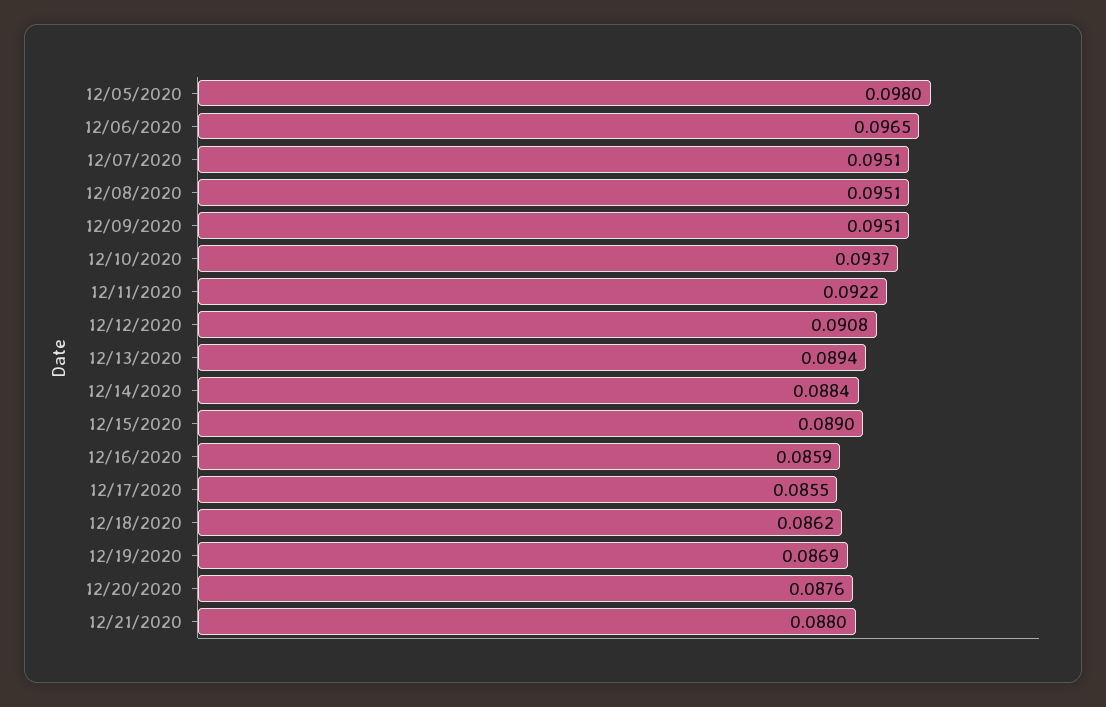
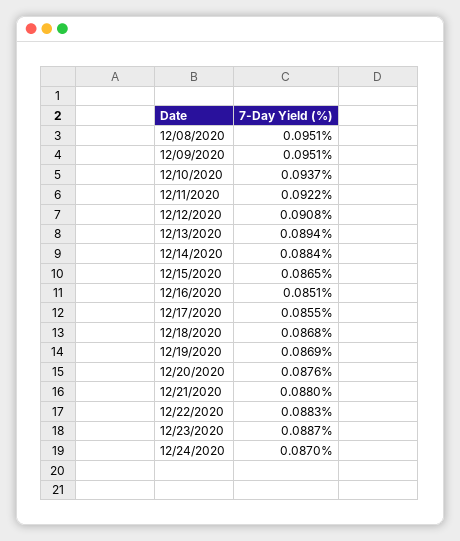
12/05/2020: 0.098 -> none
12/06/2020: 0.0965 -> none
12/07/2020: 0.0951 -> none
12/15/2020: 0.089 -> 0.0865
12/16/2020: 0.0859 -> 0.0851
12/18/2020: 0.0862 -> 0.0868
12/22/2020: none -> 0.0883
12/23/2020: none -> 0.0887
12/24/2020: none -> 0.087

